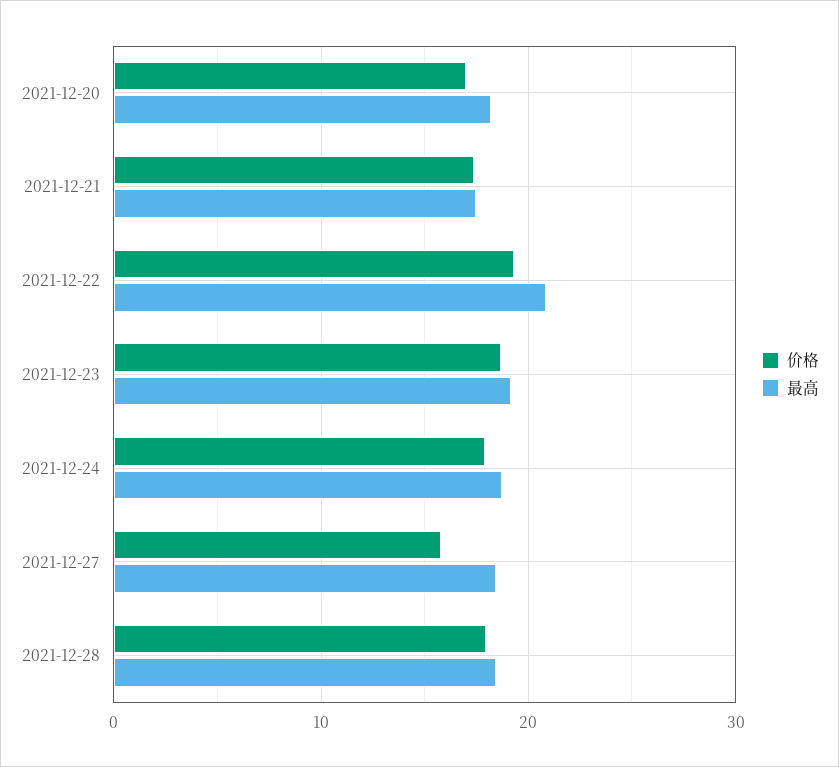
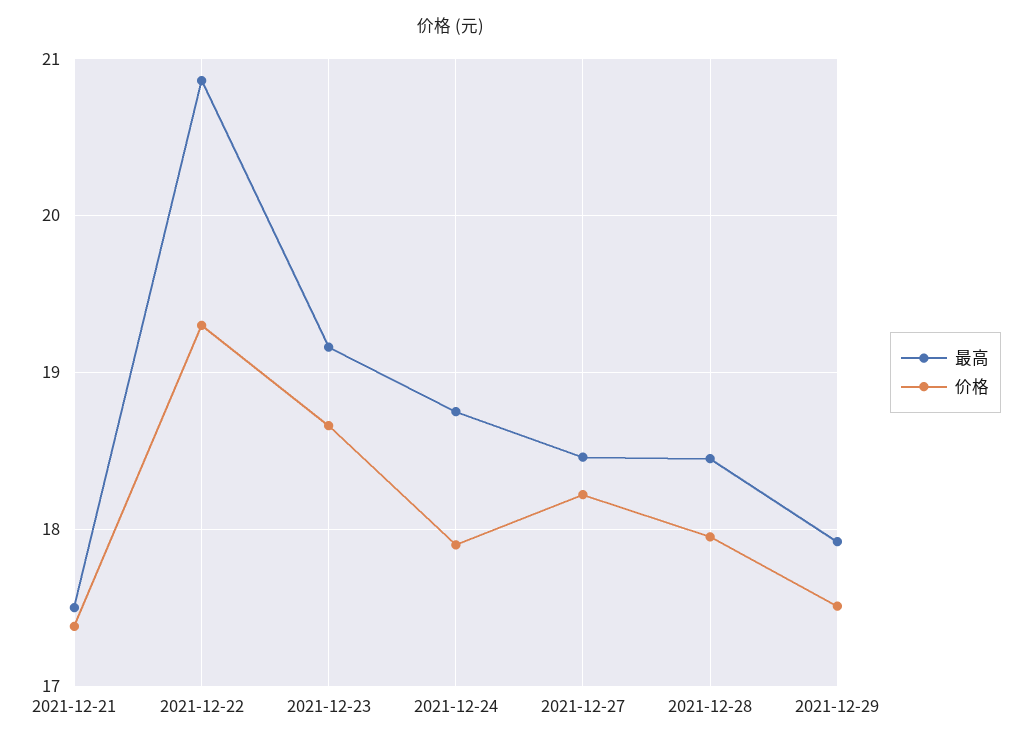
价格, 2021-12-20: 17 -> none
最高, 2021-12-20: 18 -> none
价格, 2021-12-27: 16 -> 18.2
最高, 2021-12-29: none -> 17.9
价格, 2021-12-29: none -> 17.5

